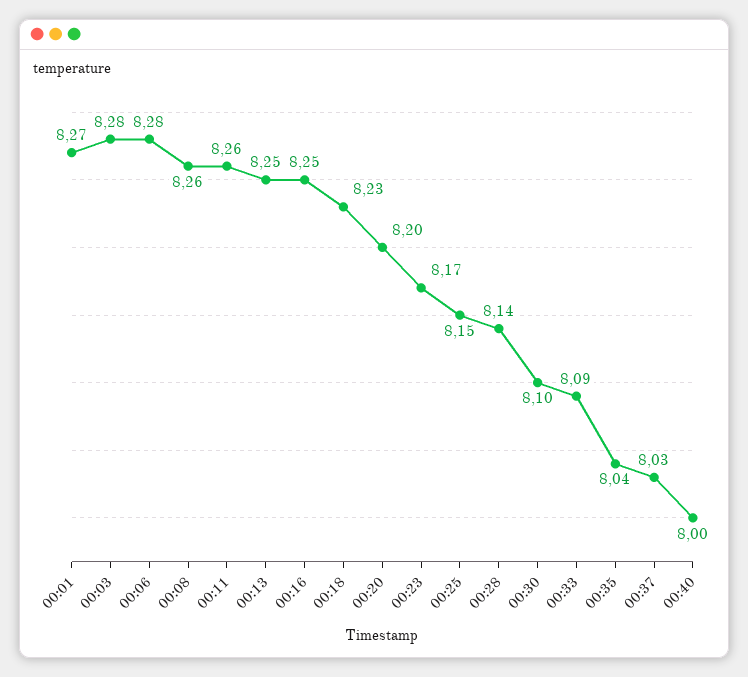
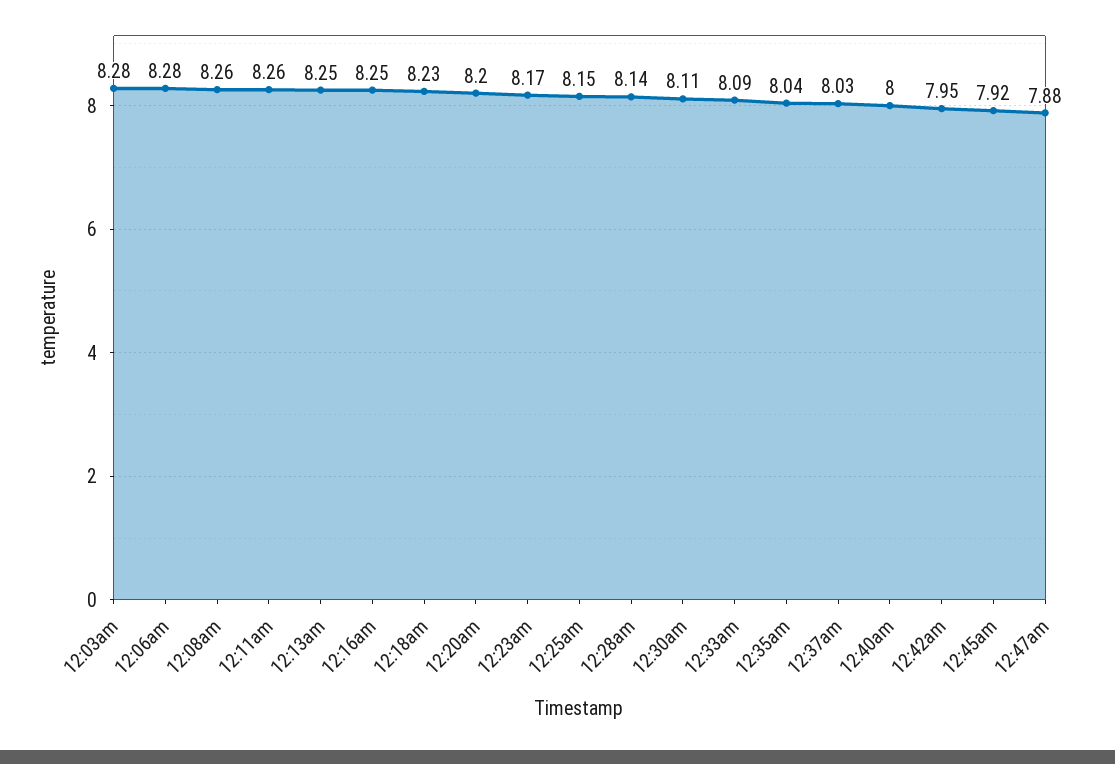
00:01: 8.27 -> none
00:30: 8.1 -> 8.11
12:42am: none -> 7.95
12:45am: none -> 7.92
12:47am: none -> 7.88

